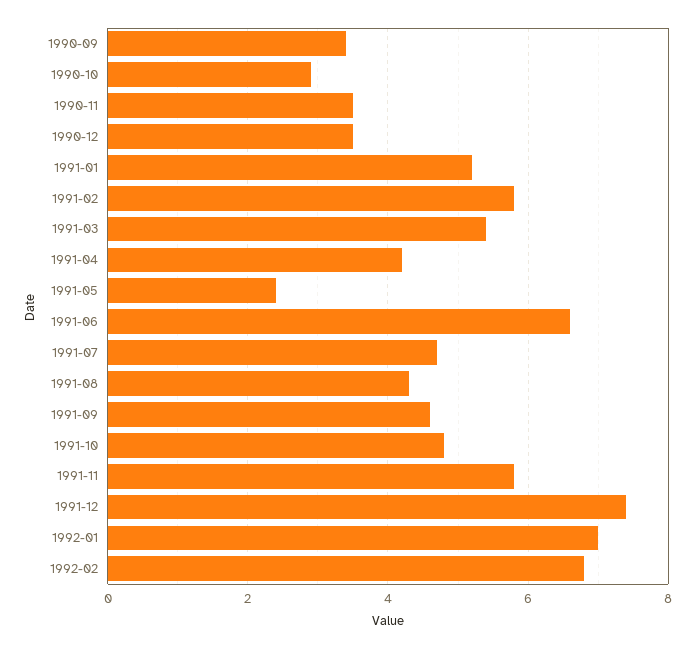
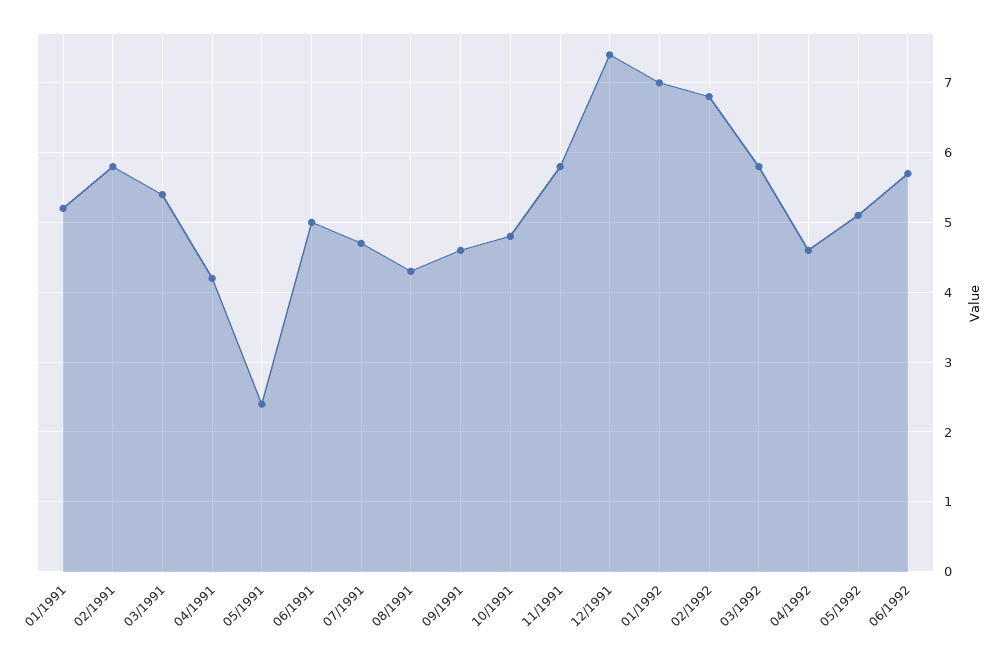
1990-09: 3.5 -> none
1990-10: 3 -> none
1990-11: 3.5 -> none
1990-12: 3.5 -> none
1991-06: 6.5 -> 5
03/1992: none -> 5.8
04/1992: none -> 4.6
05/1992: none -> 5.1
06/1992: none -> 5.7

